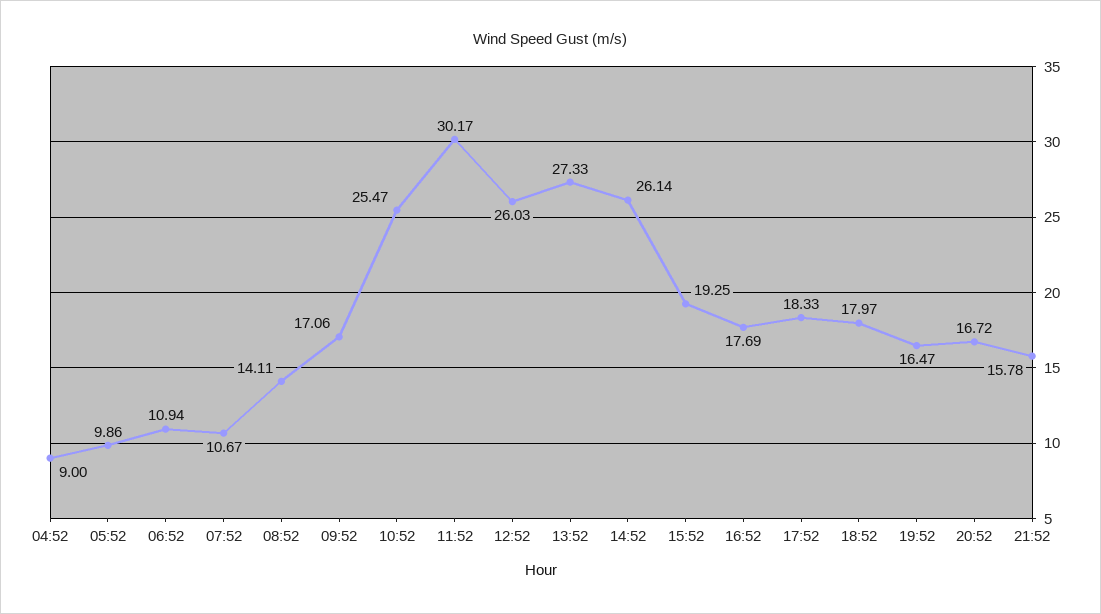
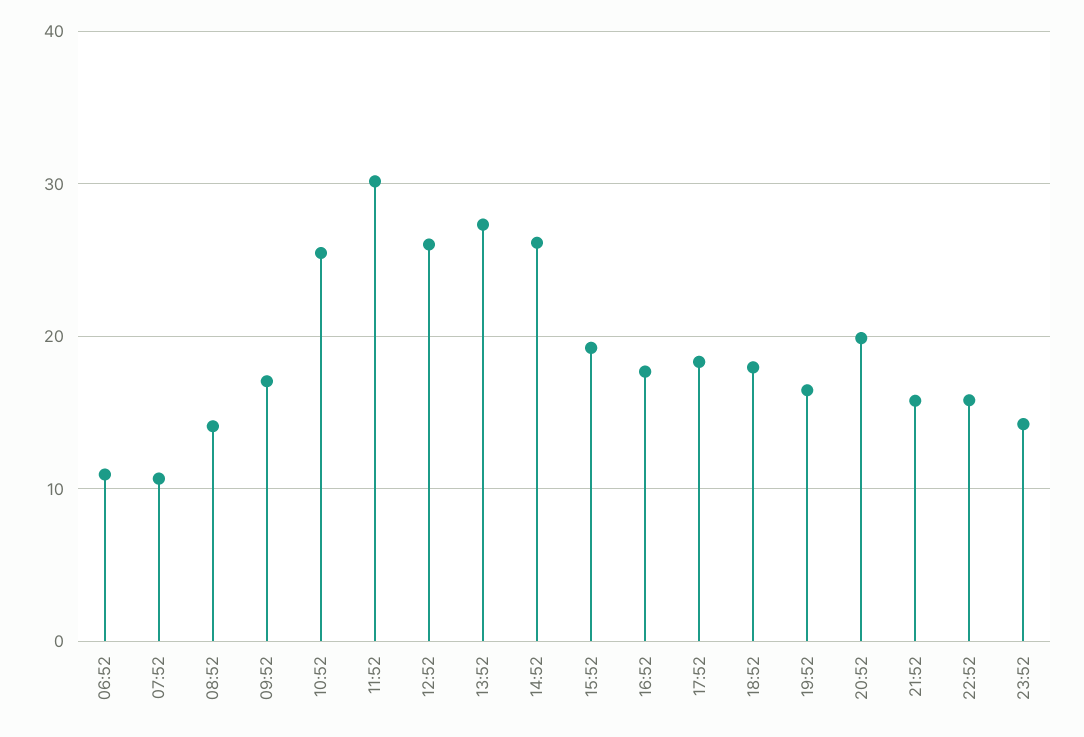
04:52: 9 -> none
05:52: 9.86 -> none
20:52: 16.72 -> 20
22:52: none -> 16
23:52: none -> 14

